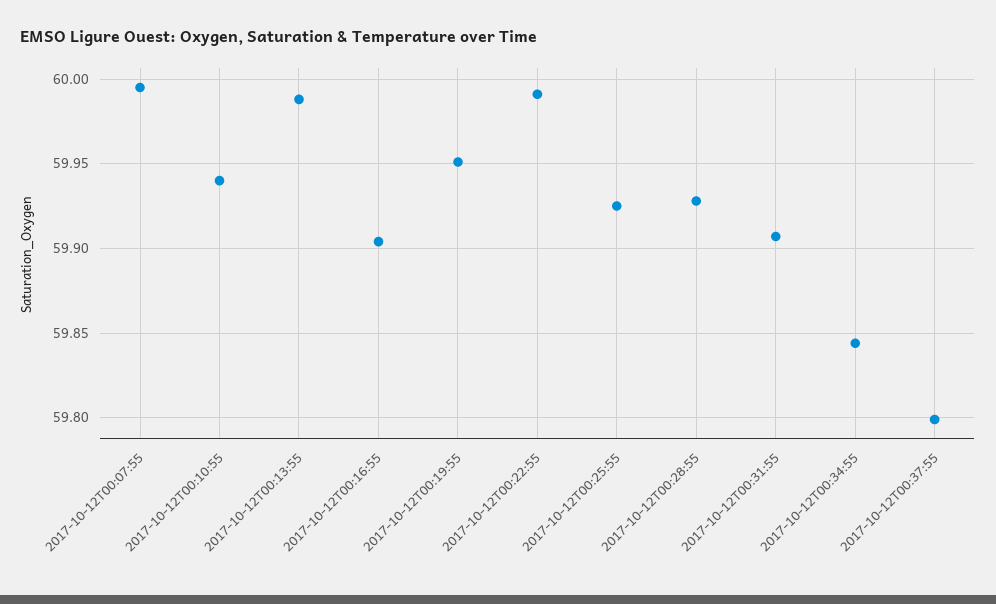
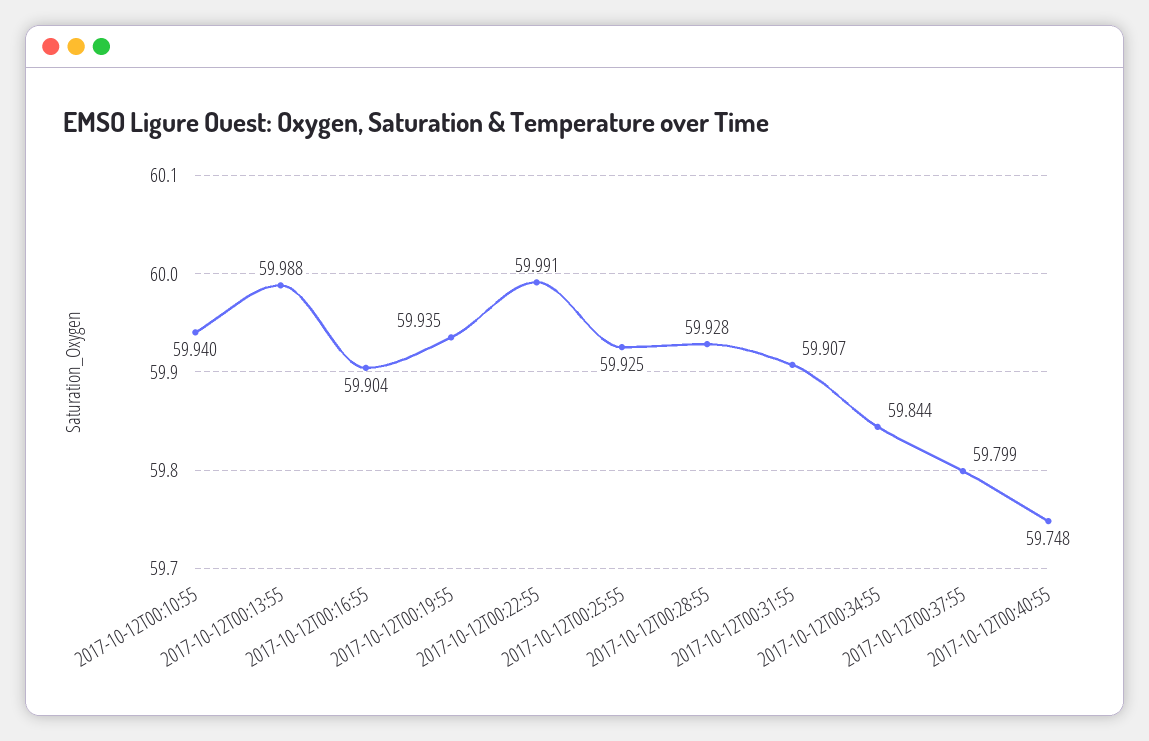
2017-10-12T00:07:55: 59.995 -> none
2017-10-12T00:19:55: 59.95 -> 59.935
2017-10-12T00:40:55: none -> 59.748

